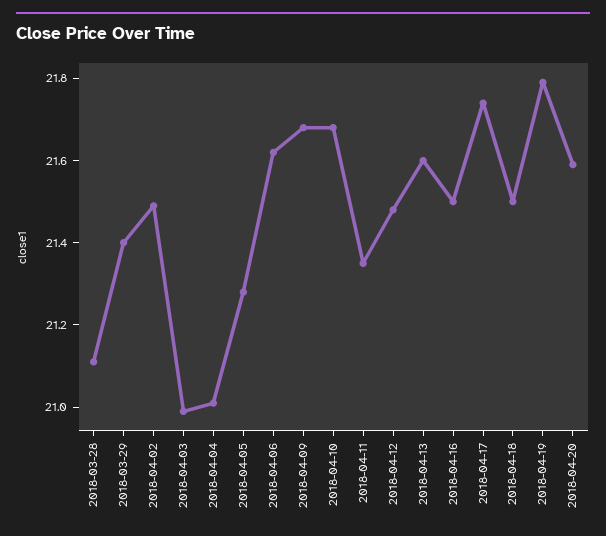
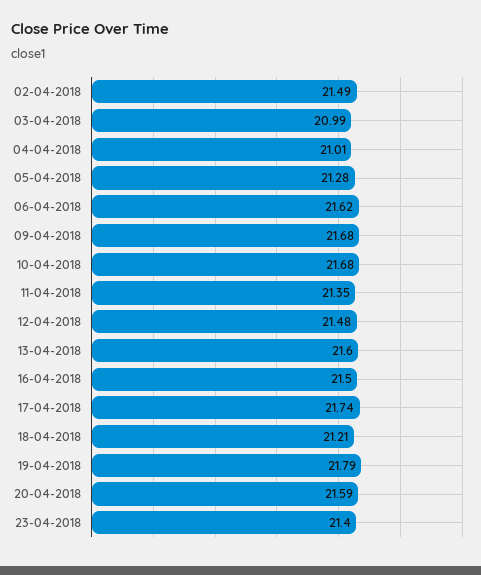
2018-03-28: 21.1 -> none
2018-03-29: 21.4 -> none
2018-04-18: 21.5 -> 21.21
23-04-2018: none -> 21.4

